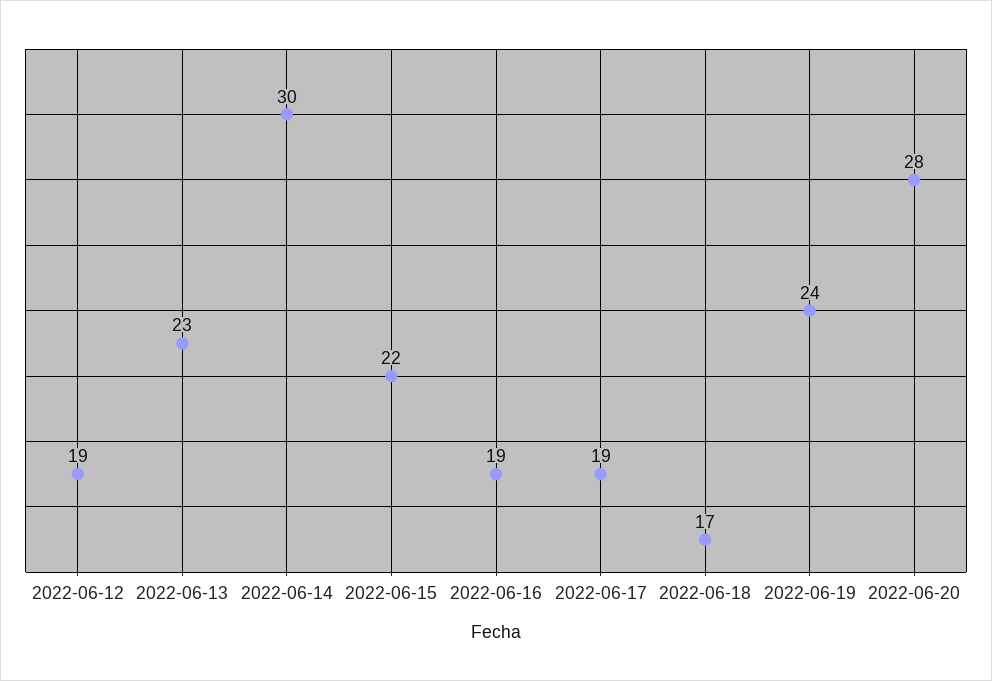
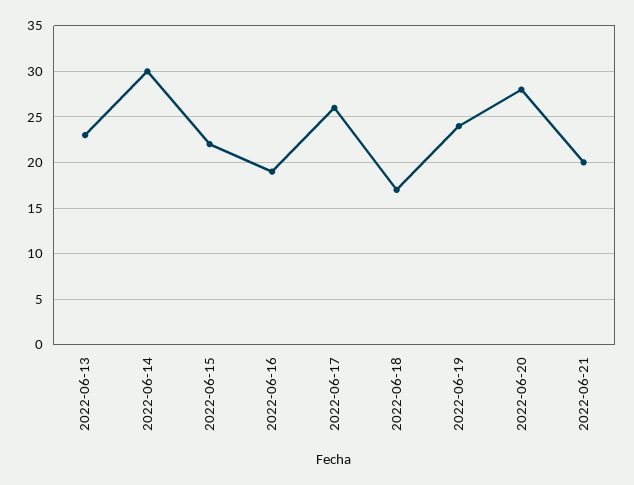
2022-06-12: 19 -> none
2022-06-17: 19 -> 26
2022-06-21: none -> 20

